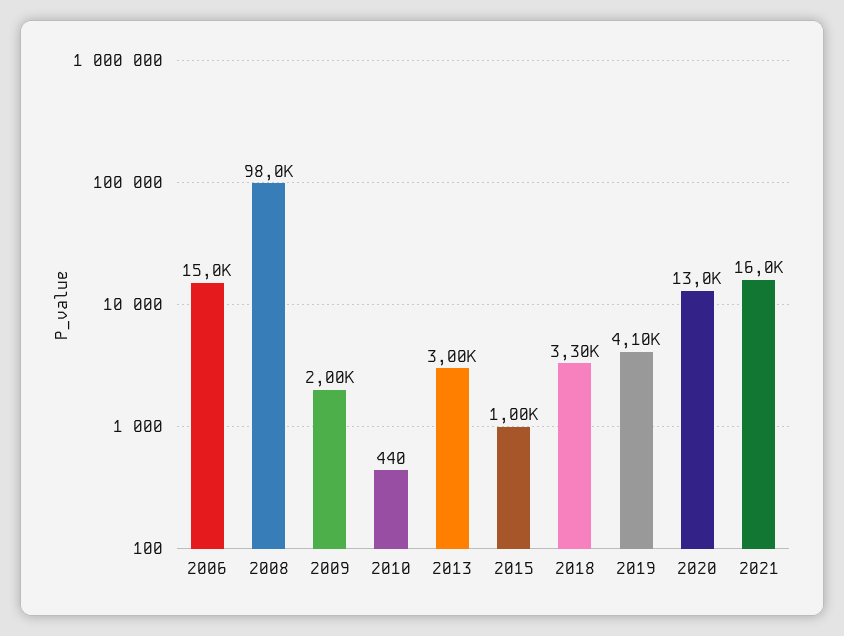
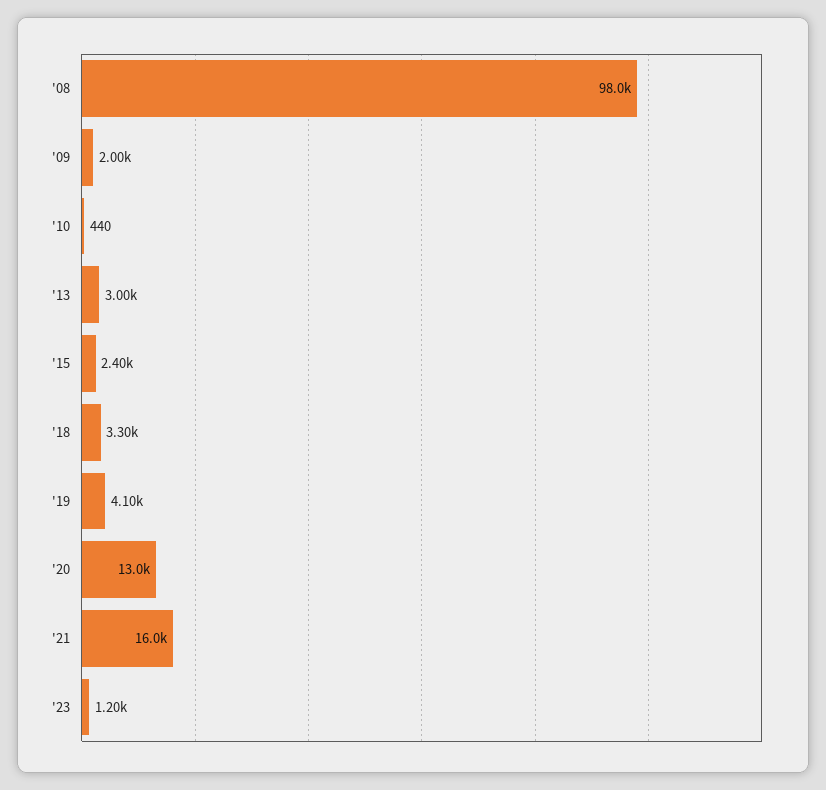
2006: 15000 -> none
2015: 1000 -> 2400
'23: none -> 1200

